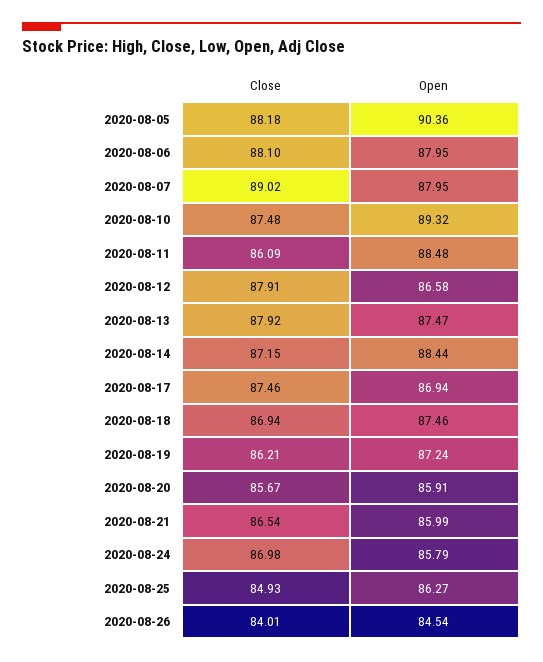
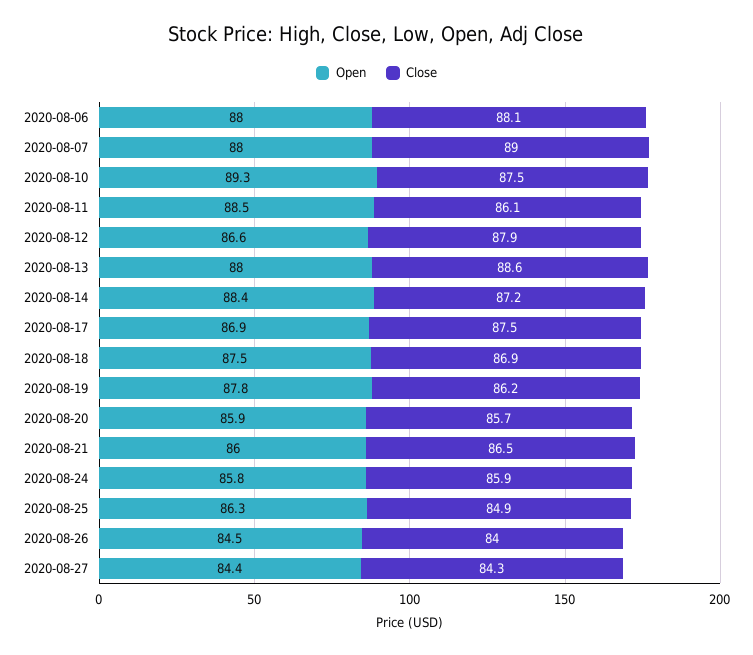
Close, 2020-08-05: 88.18 -> none
Open, 2020-08-05: 90.36 -> none
Close, 2020-08-13: 87.92 -> 88.6
Open, 2020-08-13: 87.47 -> 88
Open, 2020-08-19: 87.24 -> 87.8
Close, 2020-08-24: 86.98 -> 85.9
Open, 2020-08-27: none -> 84.4
Close, 2020-08-27: none -> 84.3

